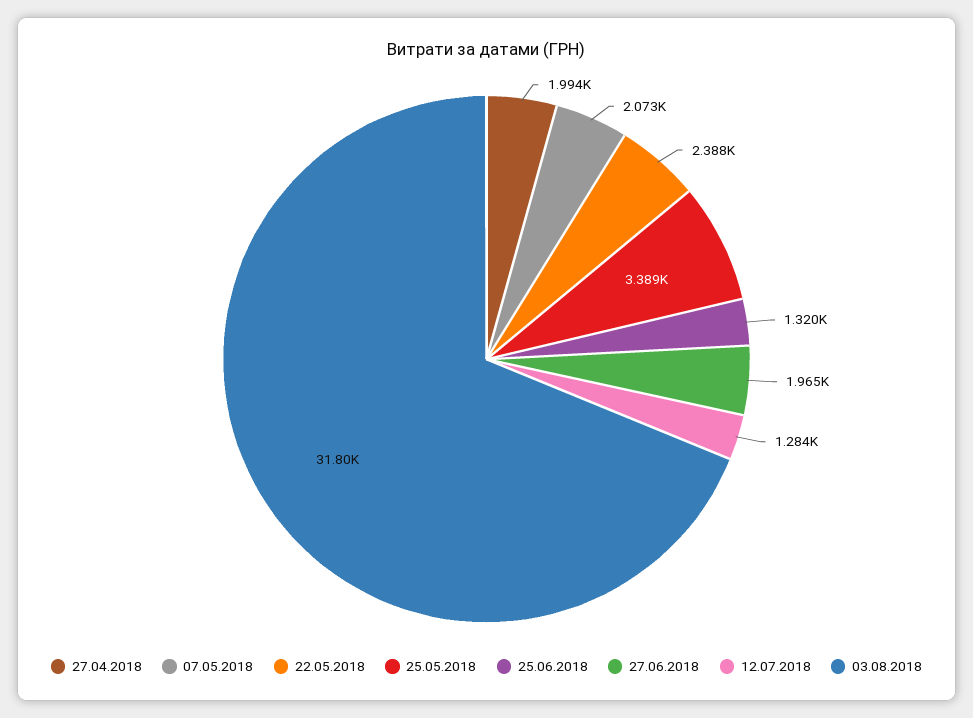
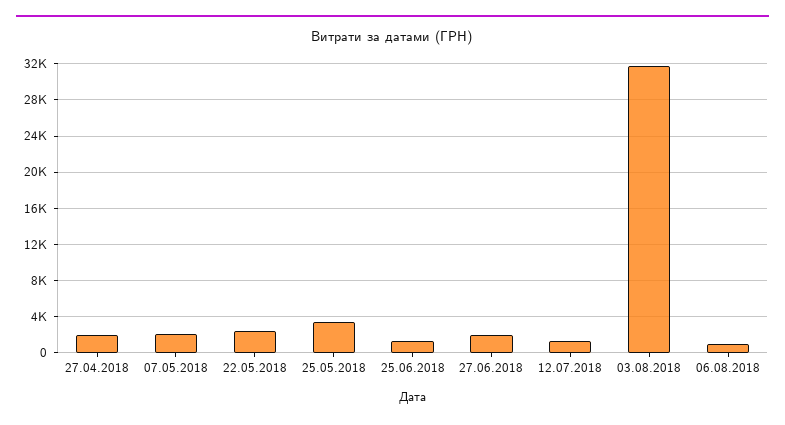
06.08.2018: none -> 1000

